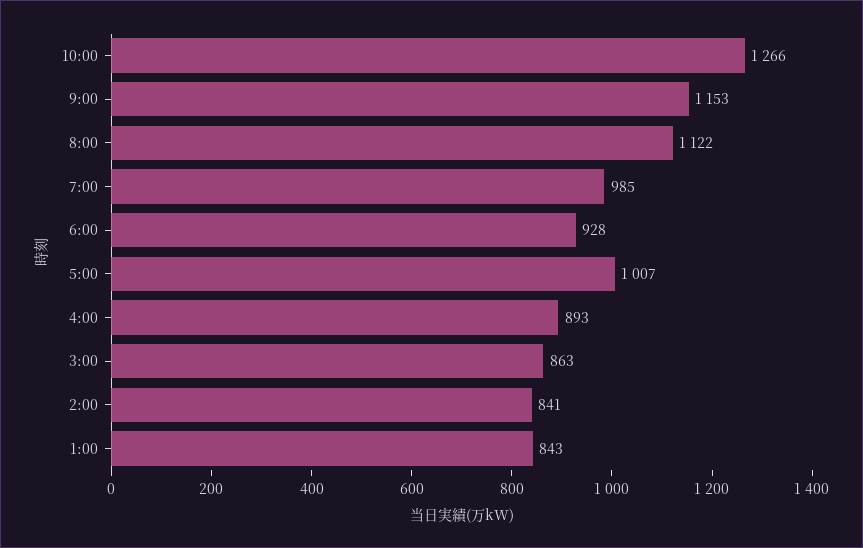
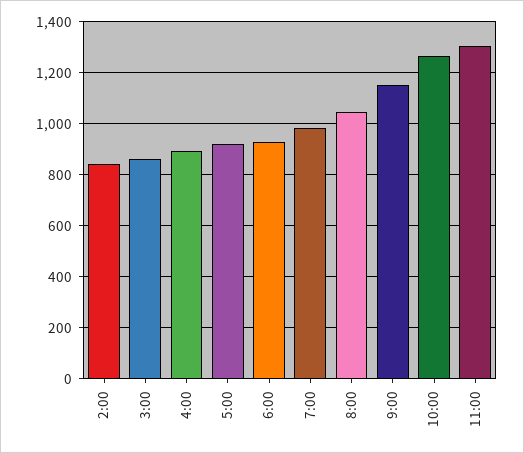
8:00: 1122 -> 1050
5:00: 1007 -> 925
1:00: 843 -> none
11:00: none -> 1300

